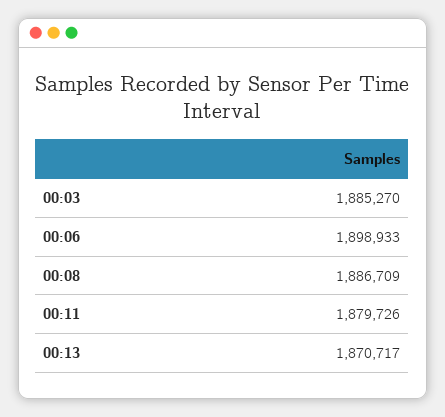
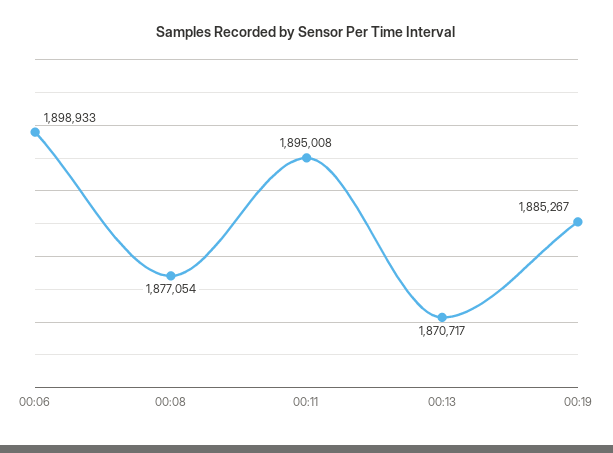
00:03: 1885270 -> none
00:08: 1886709 -> 1877054
00:11: 1879726 -> 1895008
00:19: none -> 1885267

